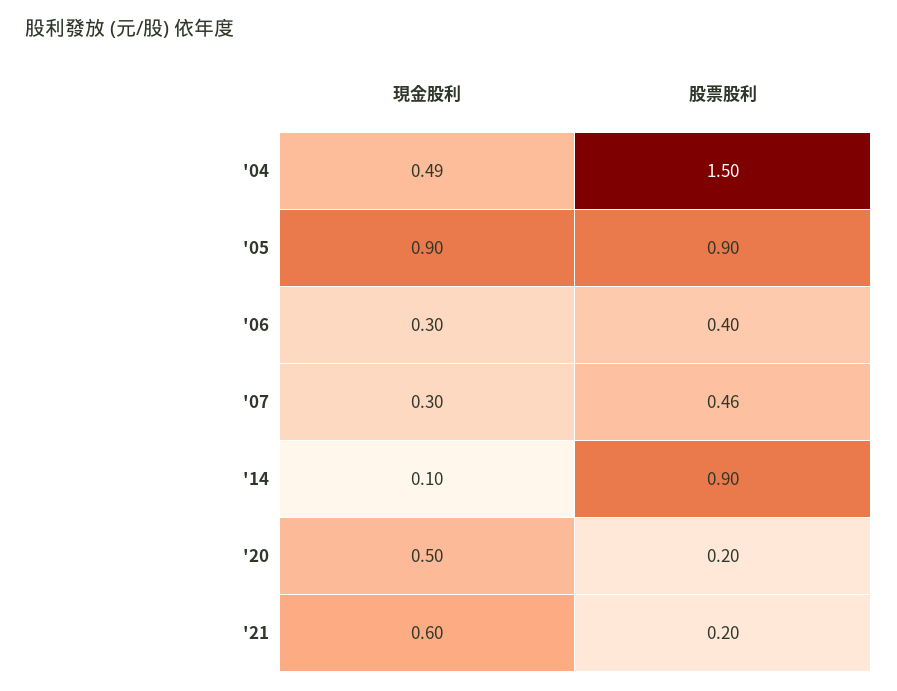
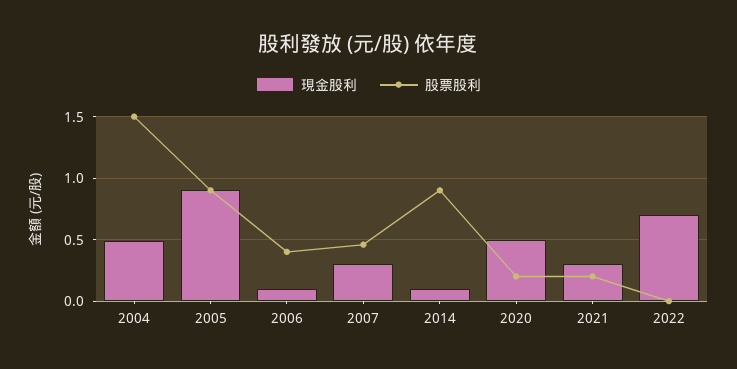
現金股利, '06: 0.3 -> 0.1
現金股利, '21: 0.6 -> 0.3
現金股利, 2022: none -> 0.7
股票股利, 2022: none -> 0

